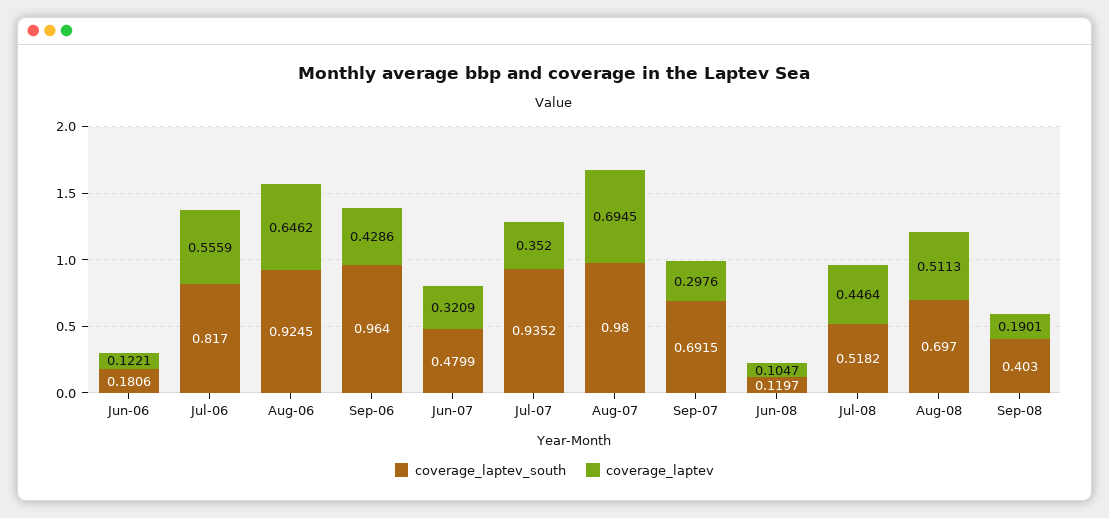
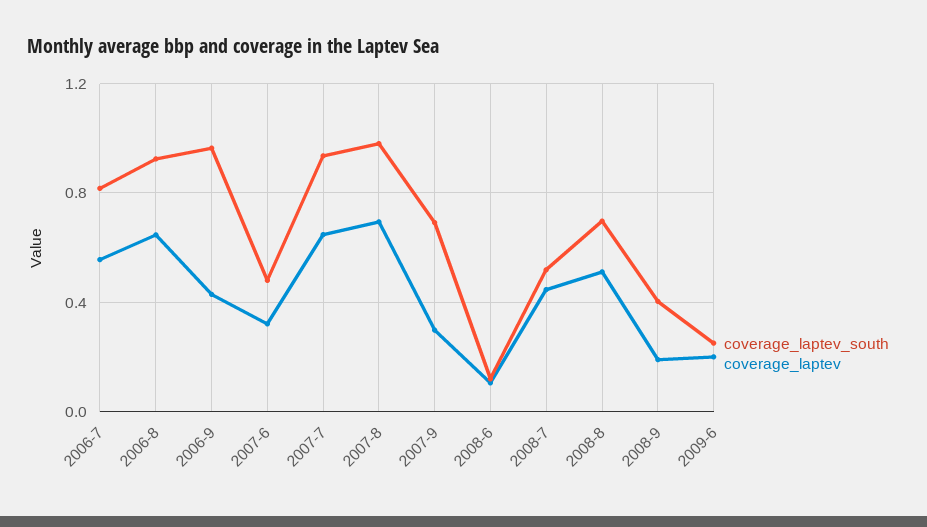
coverage_laptev_south, Jun-06: 0.1806 -> none
coverage_laptev, Jun-06: 0.1221 -> none
coverage_laptev, Jul-07: 0.352 -> 0.65
coverage_laptev_south, 2009-6: none -> 0.25
coverage_laptev, 2009-6: none -> 0.2

